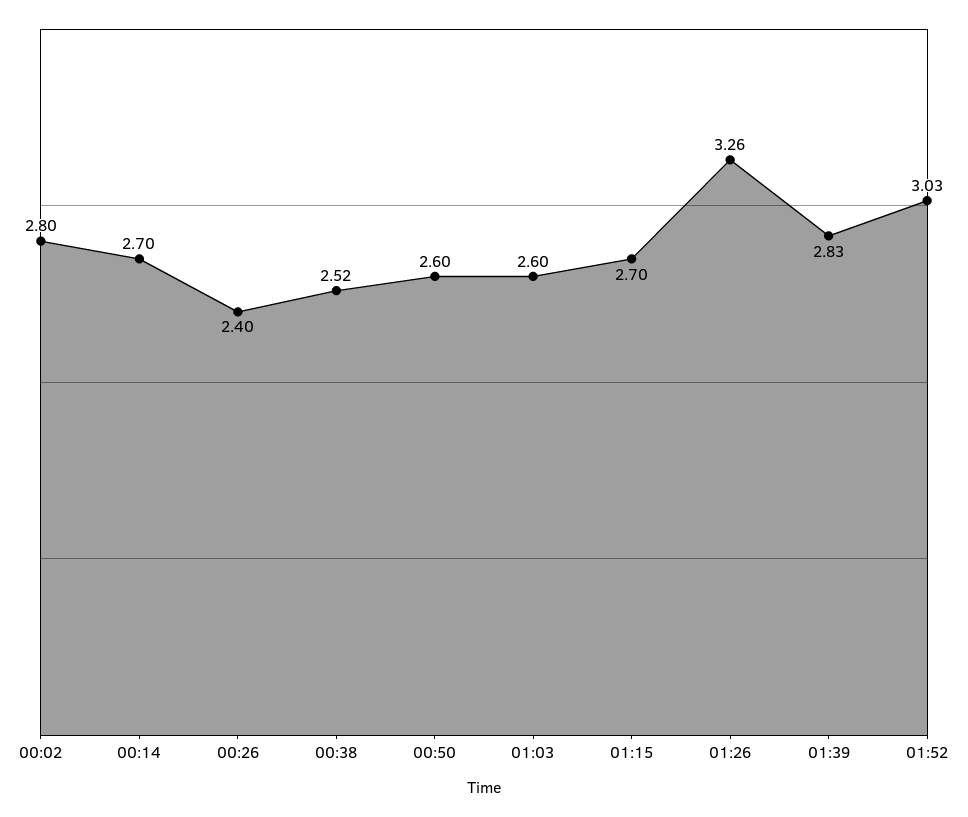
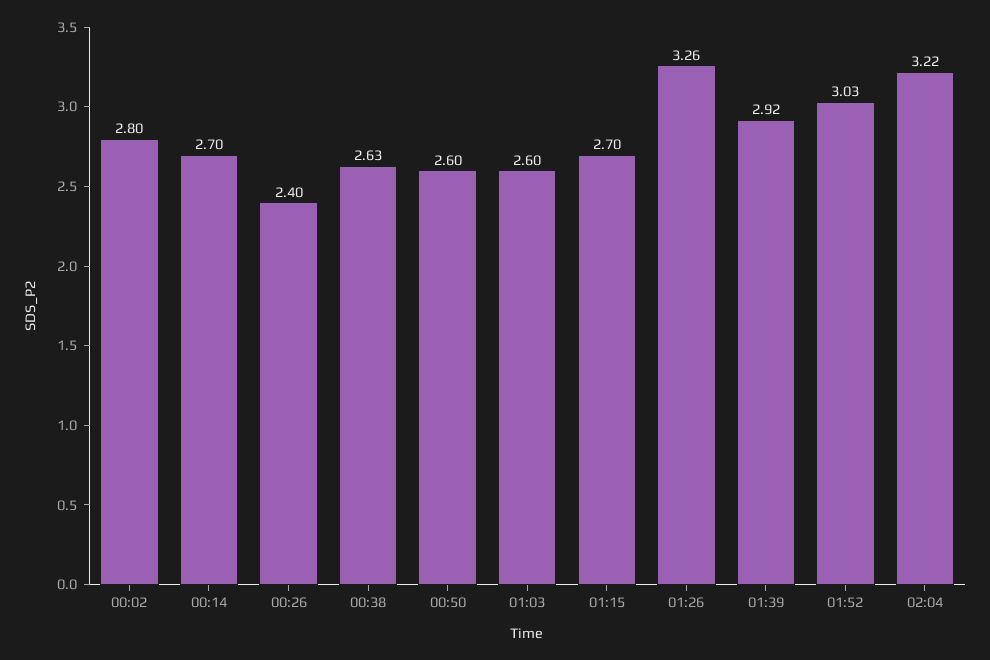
00:38: 2.52 -> 2.63
01:39: 2.83 -> 2.92
02:04: none -> 3.22

